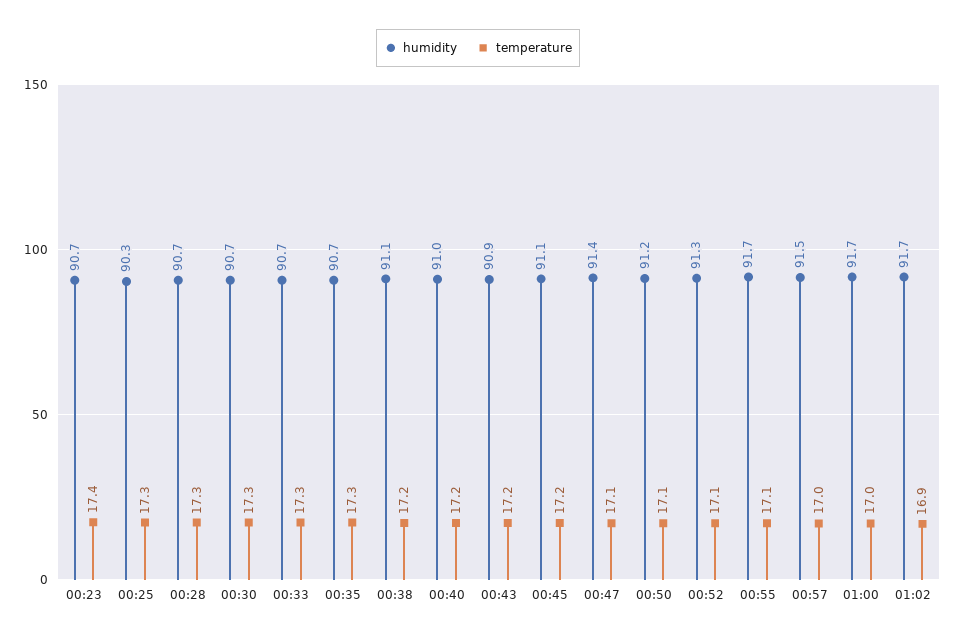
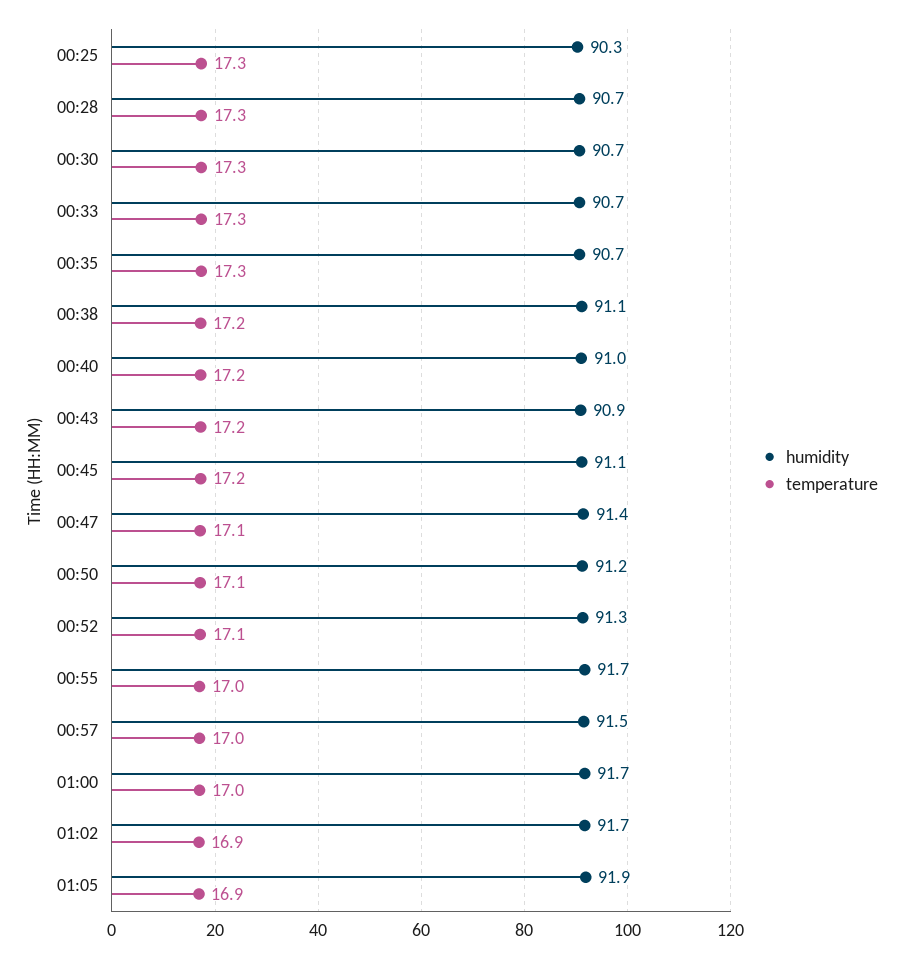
humidity, 00:23: 90.7 -> none
temperature, 00:23: 17.4 -> none
temperature, 00:55: 17.1 -> 17
humidity, 01:05: none -> 91.9
temperature, 01:05: none -> 16.9

